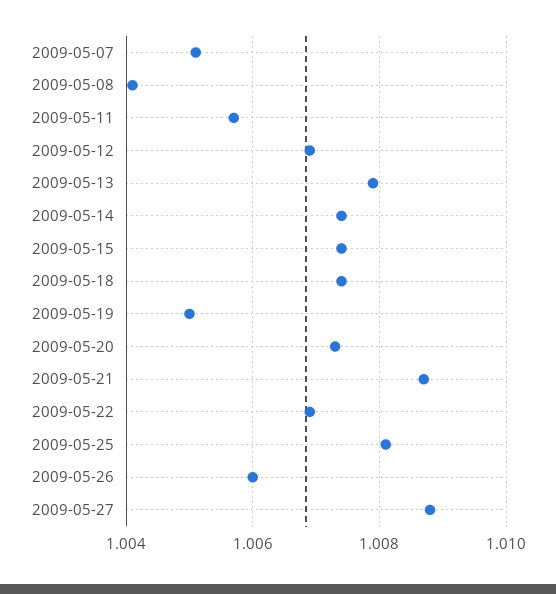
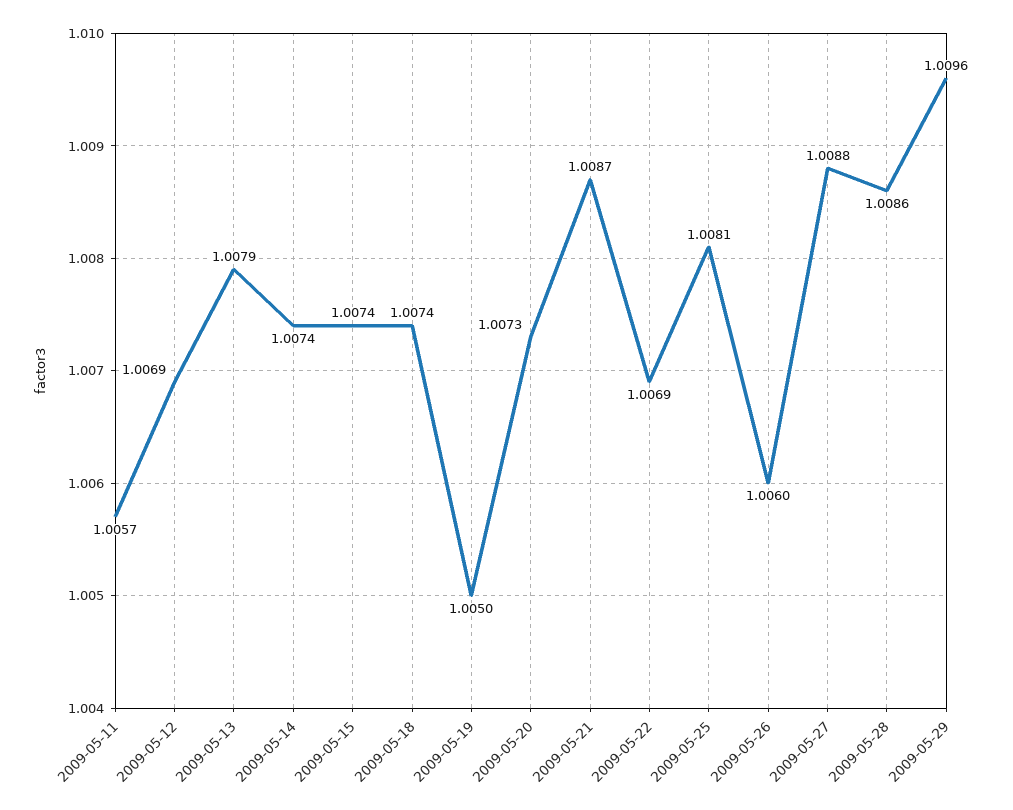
2009-05-07: 1.005 -> none
2009-05-08: 1.004 -> none
2009-05-28: none -> 1.0086
2009-05-29: none -> 1.0096

